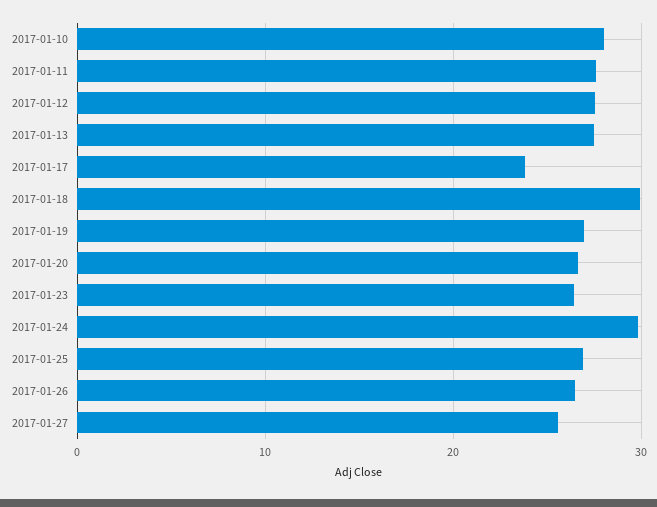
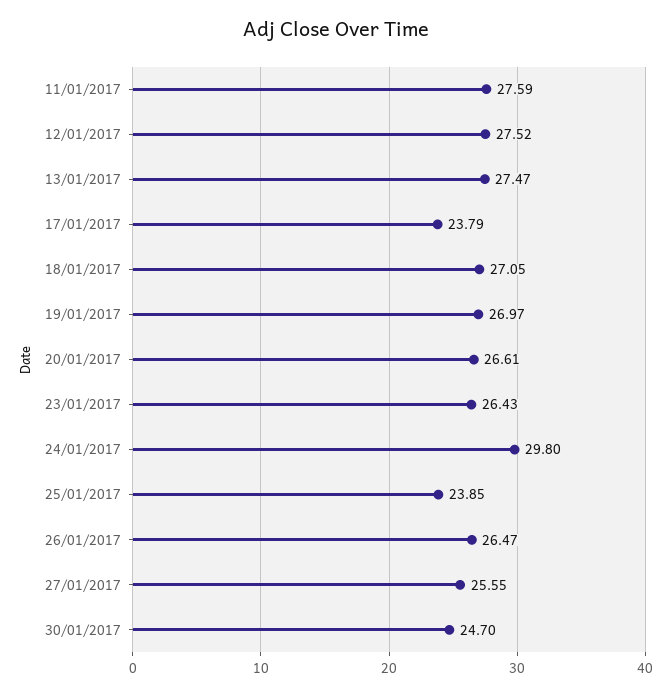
2017-01-10: 28 -> none
2017-01-18: 30 -> 27.05
2017-01-25: 27 -> 23.85
30/01/2017: none -> 24.7

